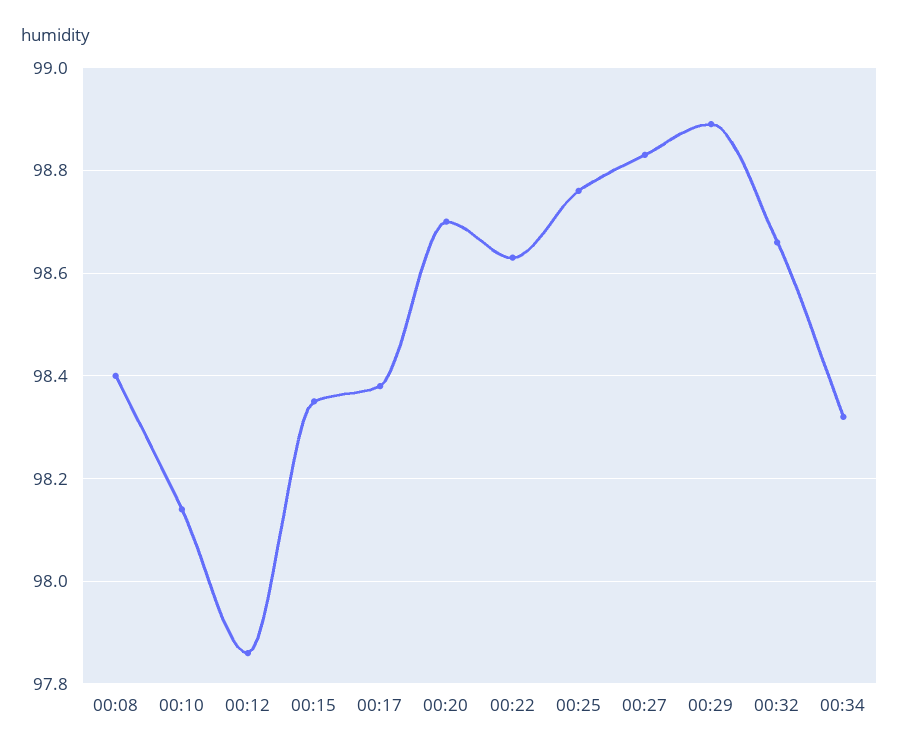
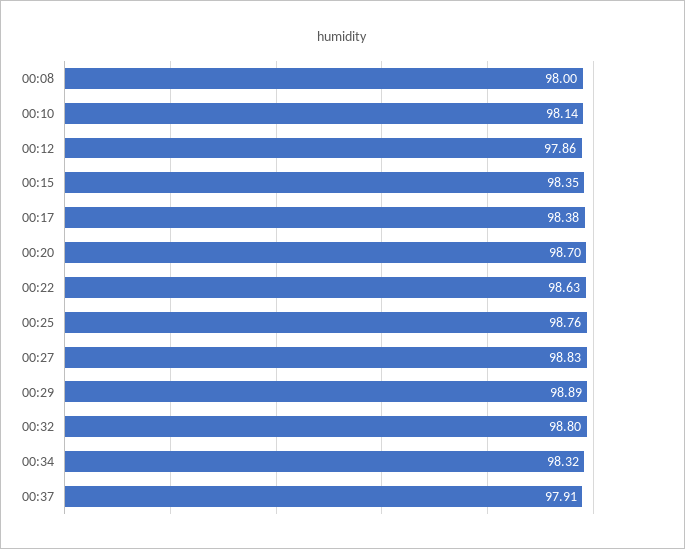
00:08: 98.4 -> 98
00:32: 98.65 -> 98.8
00:37: none -> 97.91

